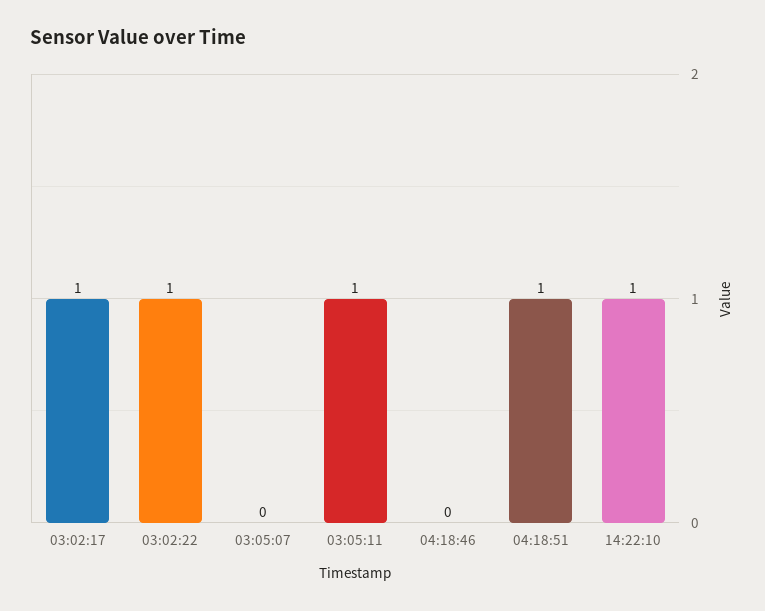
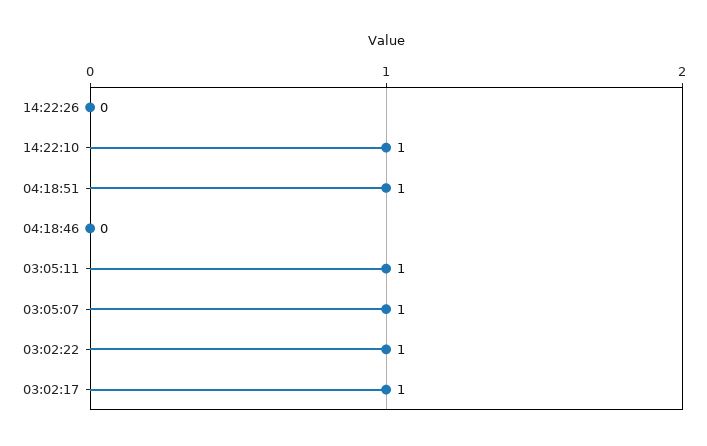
03:05:07: 0 -> 1
14:22:26: none -> 0

